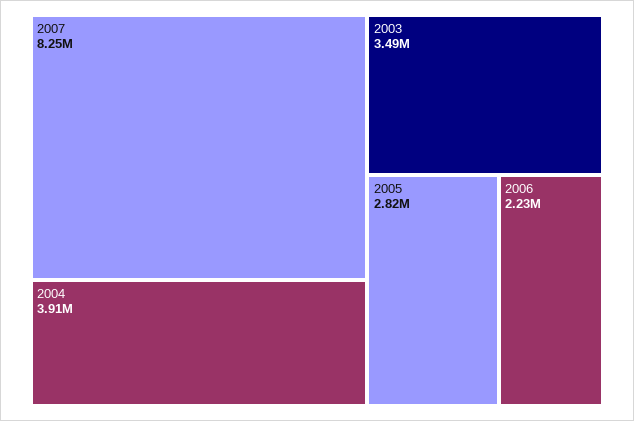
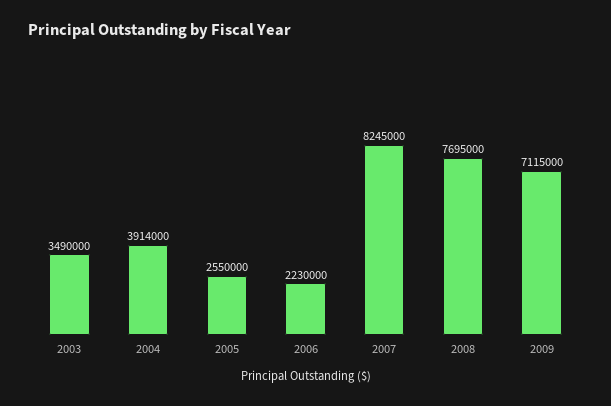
2005: 2820000 -> 2550000
2008: none -> 7695000
2009: none -> 7115000

